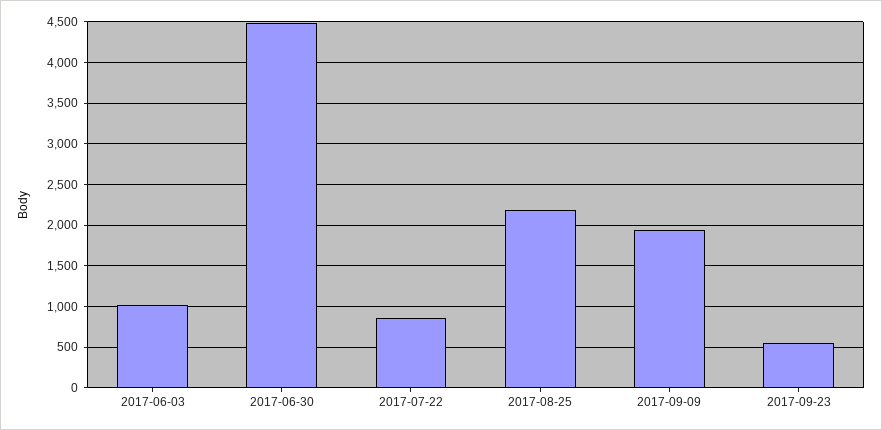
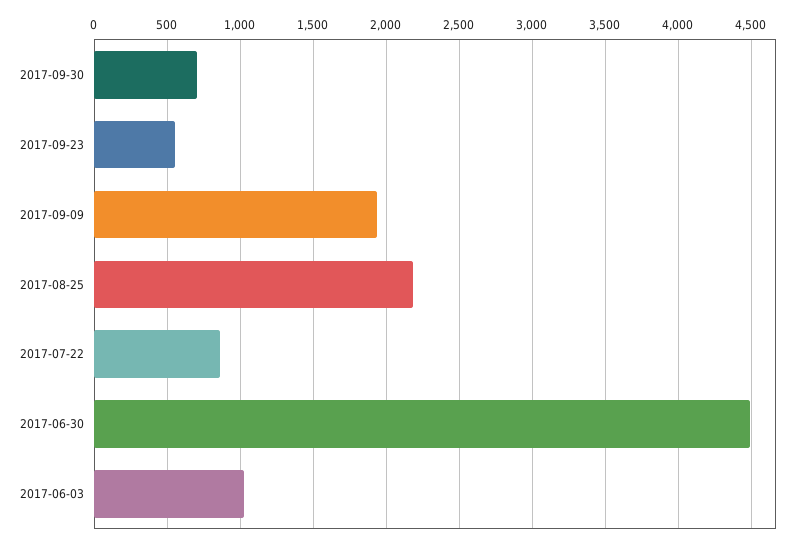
2017-09-30: none -> 700

